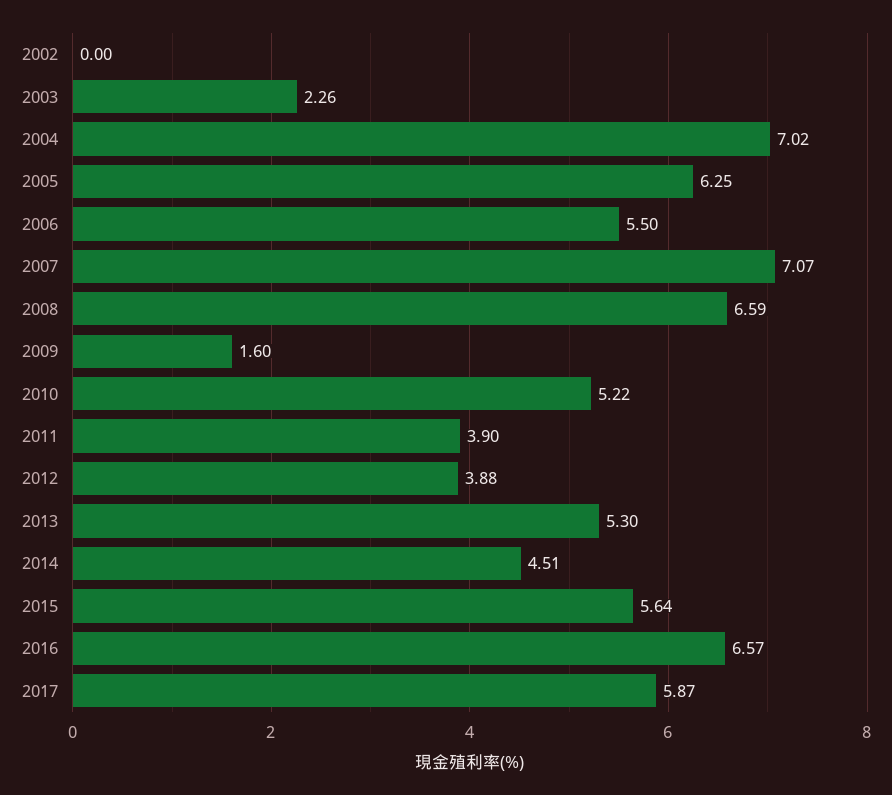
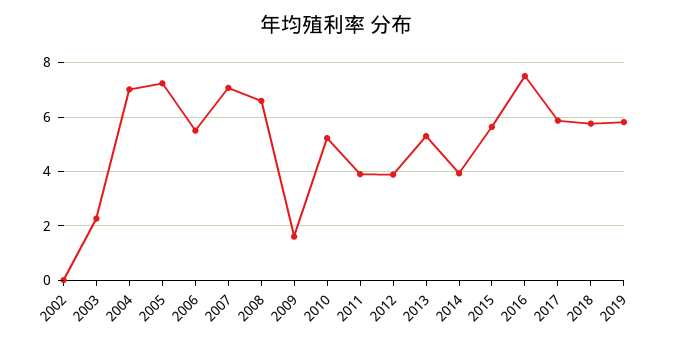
2005: 6.25 -> 7.25
2014: 4.51 -> 4
2016: 6.57 -> 7.5
2018: none -> 5.75
2019: none -> 5.75

